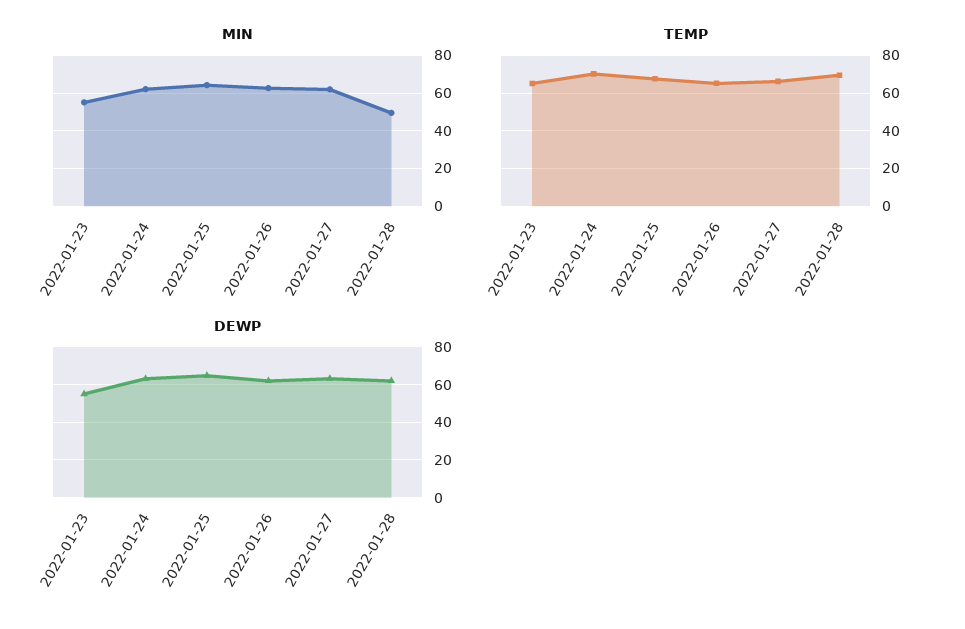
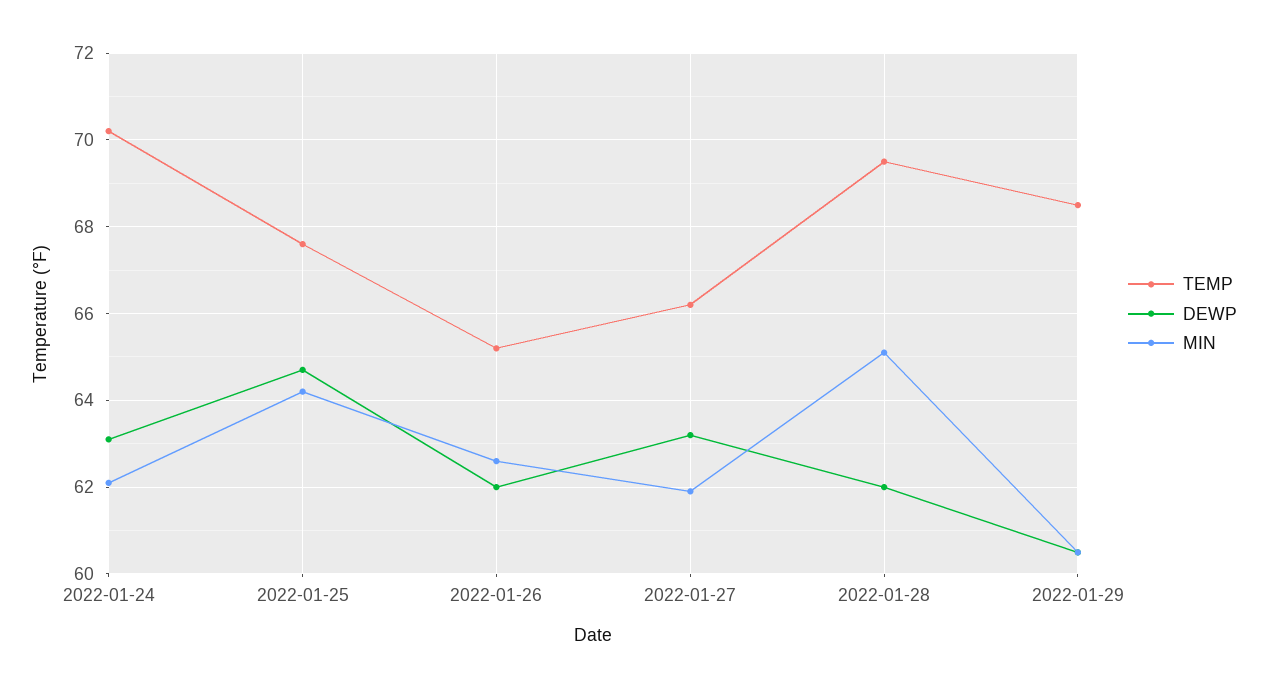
MIN, 2022-01-23: 55 -> none
MIN, 2022-01-28: 50 -> 65
TEMP, 2022-01-23: 65 -> none
DEWP, 2022-01-23: 55 -> none
TEMP, 2022-01-29: none -> 68.5
DEWP, 2022-01-29: none -> 60.5
MIN, 2022-01-29: none -> 60.5

